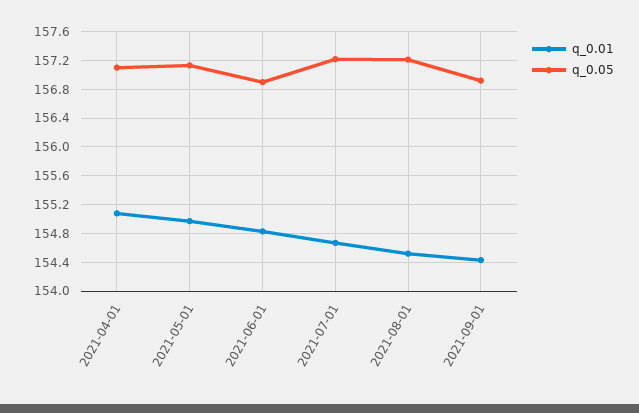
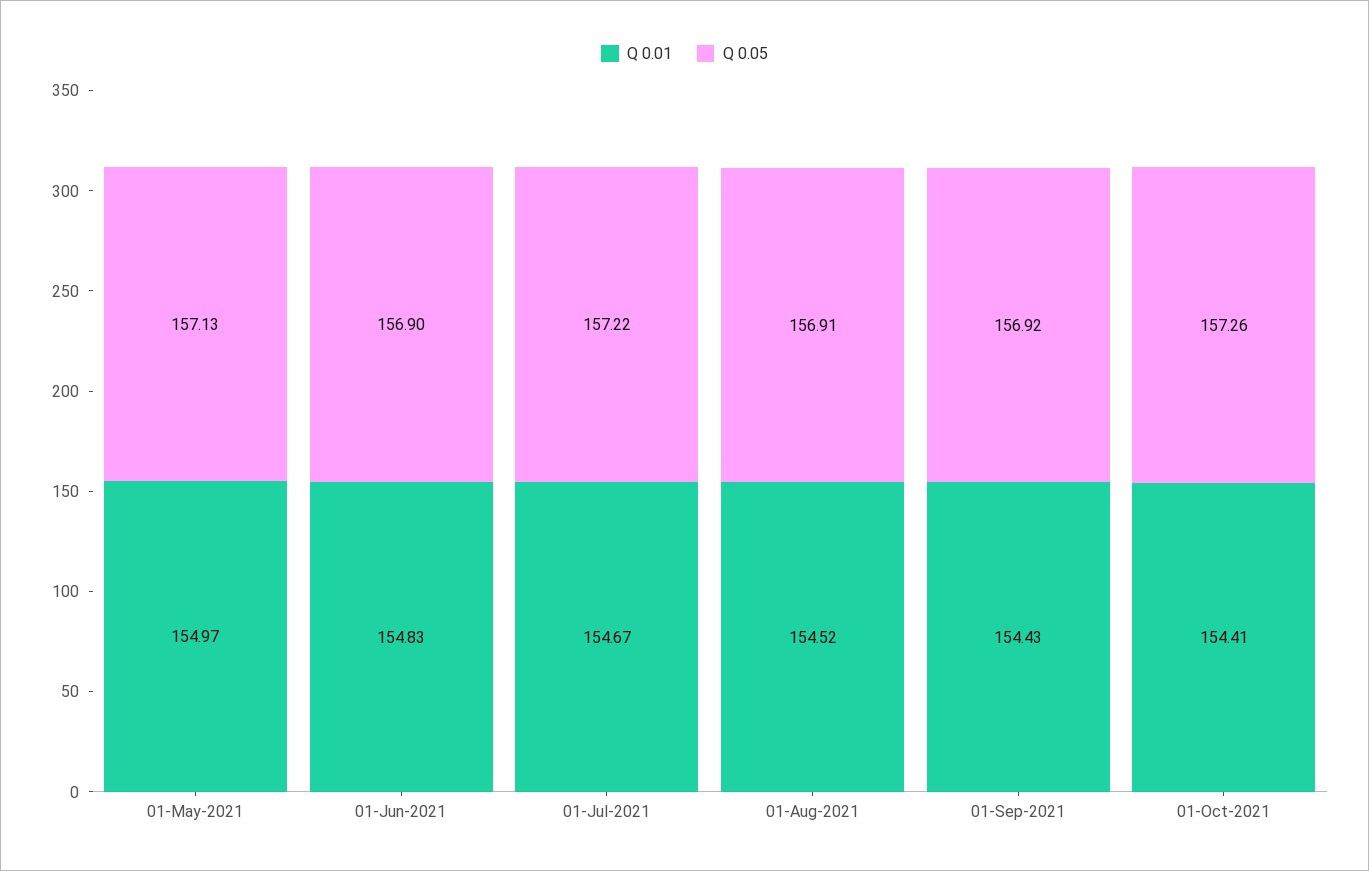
q_0.01, 2021-04-01: 155.1 -> none
q_0.05, 2021-04-01: 157.1 -> none
q_0.05, 2021-08-01: 157.2 -> 156.91
q_0.01, 01-Oct-2021: none -> 154.41
q_0.05, 01-Oct-2021: none -> 157.26

